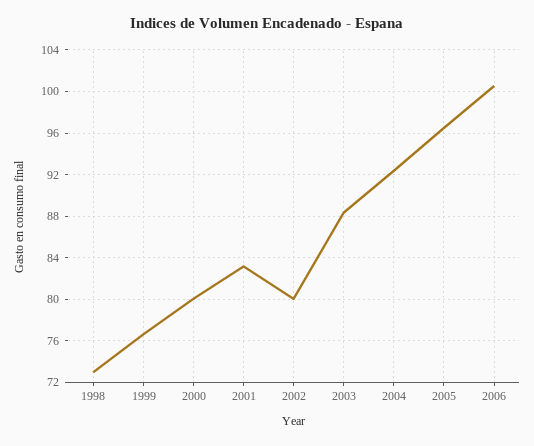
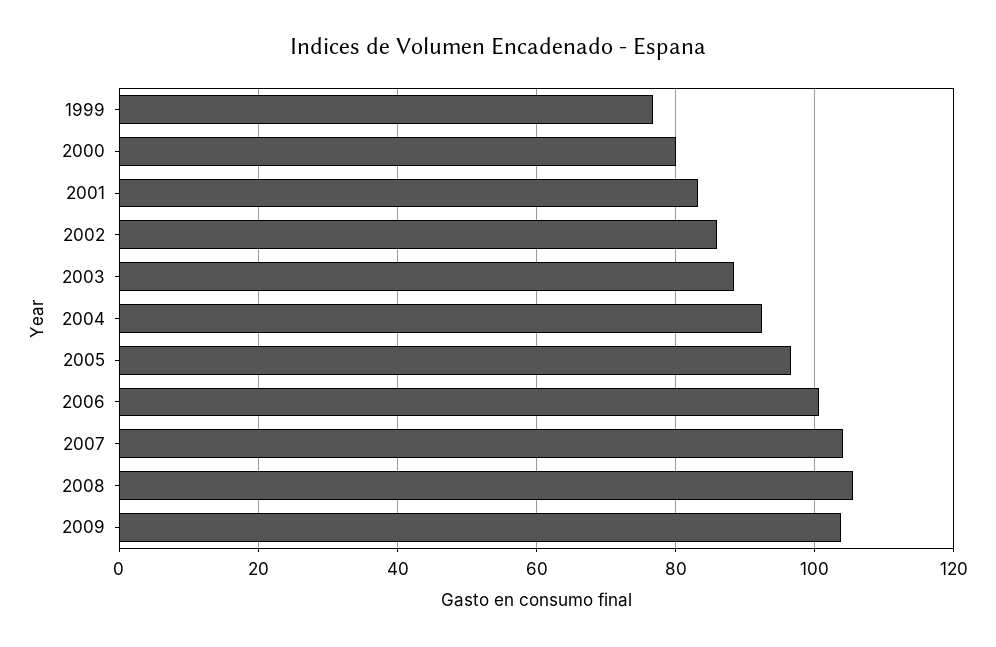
1998: 73 -> none
2002: 80 -> 86
2007: none -> 104
2008: none -> 106
2009: none -> 104

